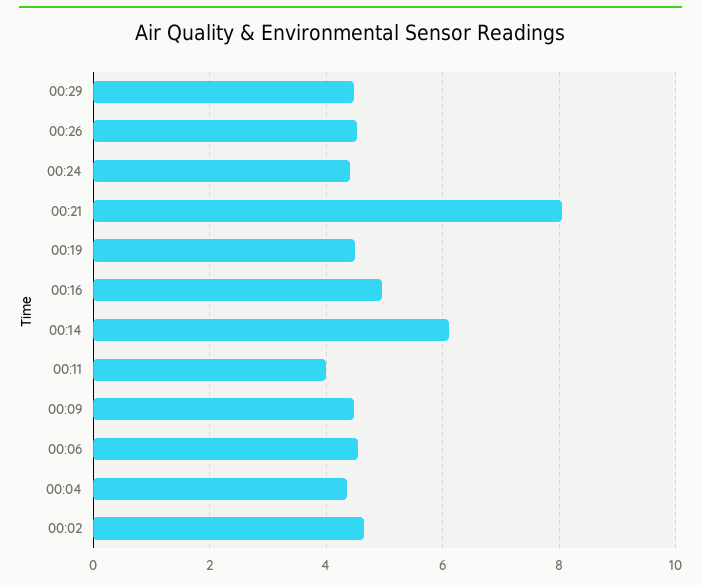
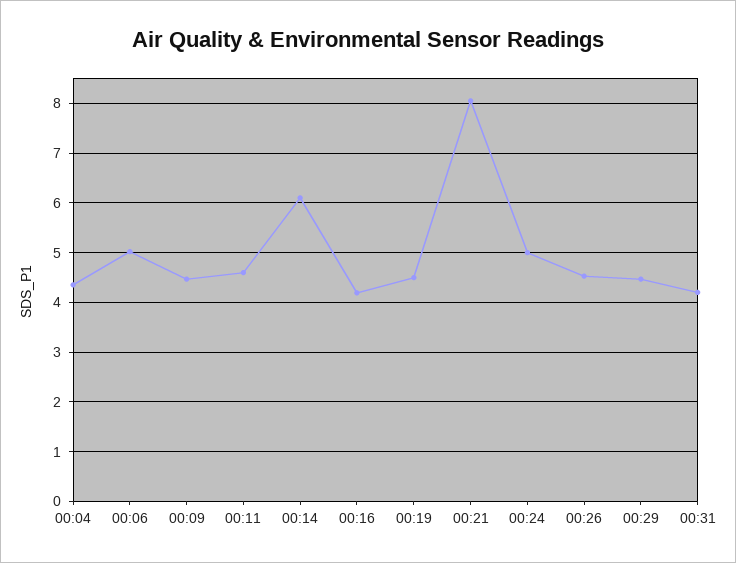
00:24: 4.4 -> 5
00:16: 5 -> 4.2
00:11: 4 -> 4.6
00:06: 4.6 -> 5
00:02: 4.6 -> none
00:31: none -> 4.2

